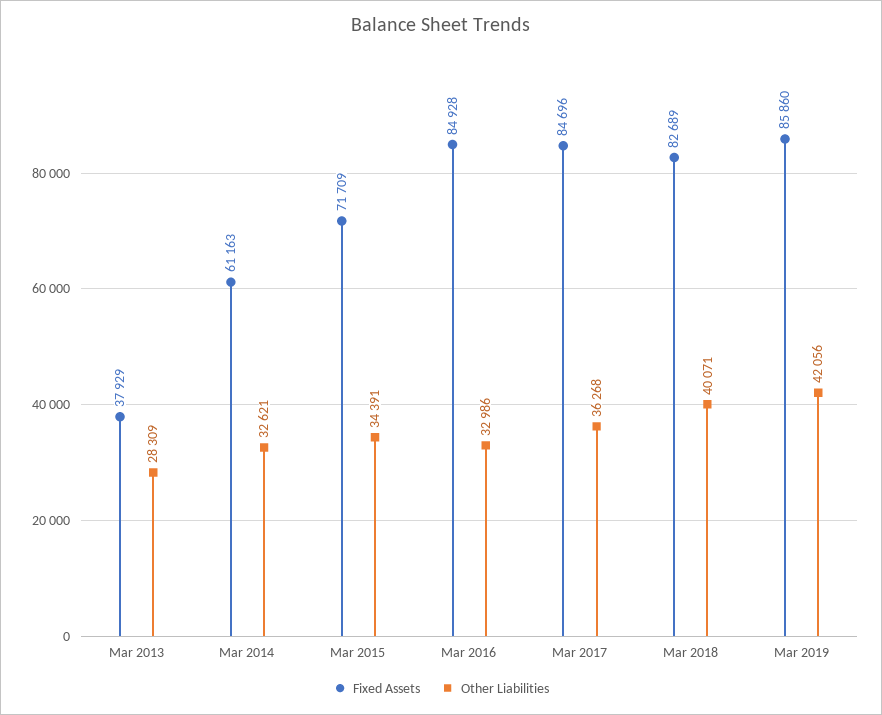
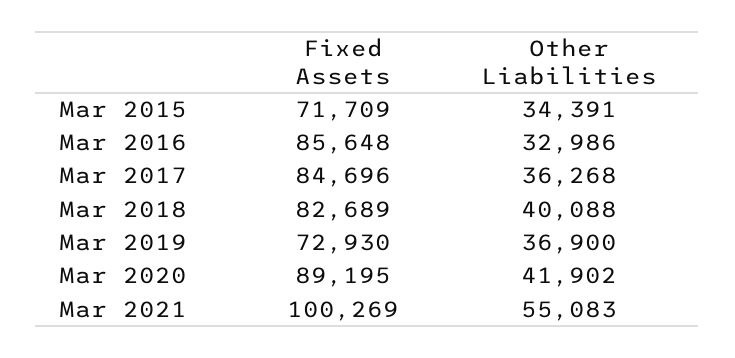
Fixed Assets, Mar 2013: 37929 -> none
Other Liabilities, Mar 2013: 28309 -> none
Fixed Assets, Mar 2014: 61163 -> none
Other Liabilities, Mar 2014: 32621 -> none
Fixed Assets, Mar 2016: 84928 -> 85648
Other Liabilities, Mar 2018: 40071 -> 40088
Fixed Assets, Mar 2019: 85860 -> 72930
Other Liabilities, Mar 2019: 42056 -> 36900
Fixed Assets, Mar 2020: none -> 89195
Other Liabilities, Mar 2020: none -> 41902
Fixed Assets, Mar 2021: none -> 100269
Other Liabilities, Mar 2021: none -> 55083

